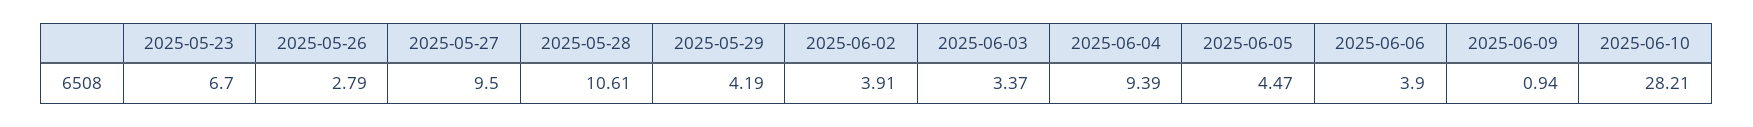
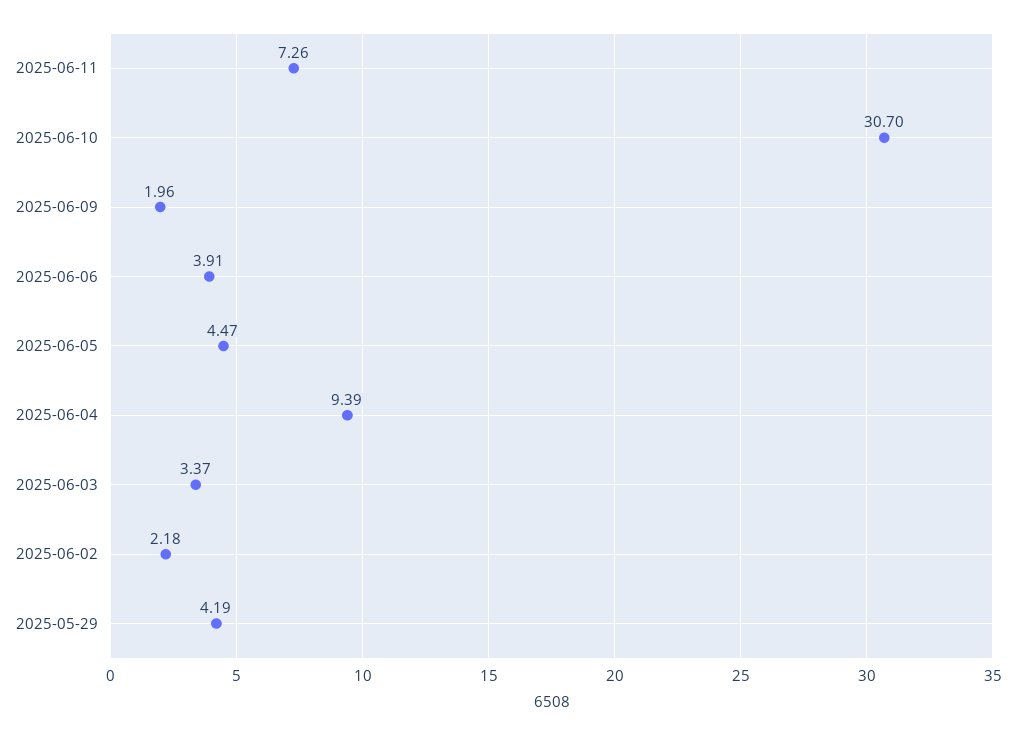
2025-05-23: 6.7 -> none
2025-05-26: 2.79 -> none
2025-05-27: 9.5 -> none
2025-05-28: 10.61 -> none
2025-06-02: 3.91 -> 2.18
2025-06-06: 3.9 -> 3.91
2025-06-09: 0.94 -> 1.96
2025-06-10: 28.21 -> 30.7
2025-06-11: none -> 7.26

